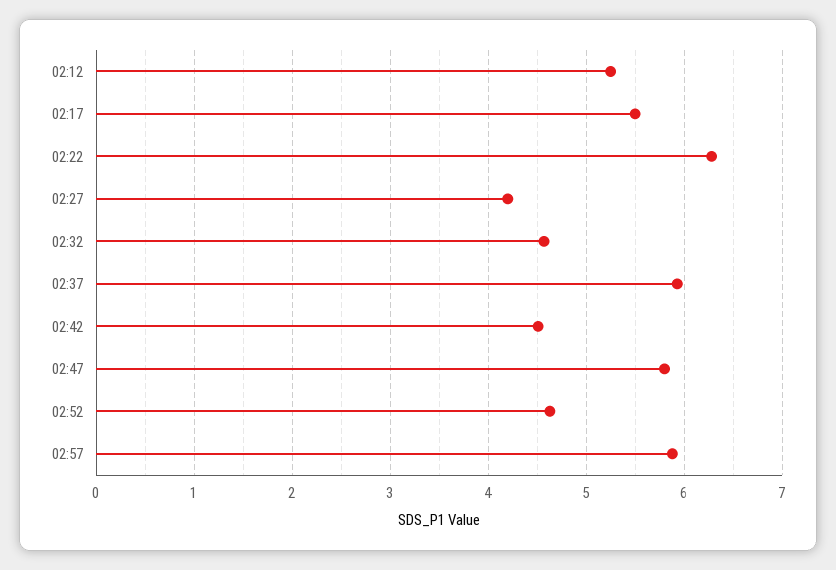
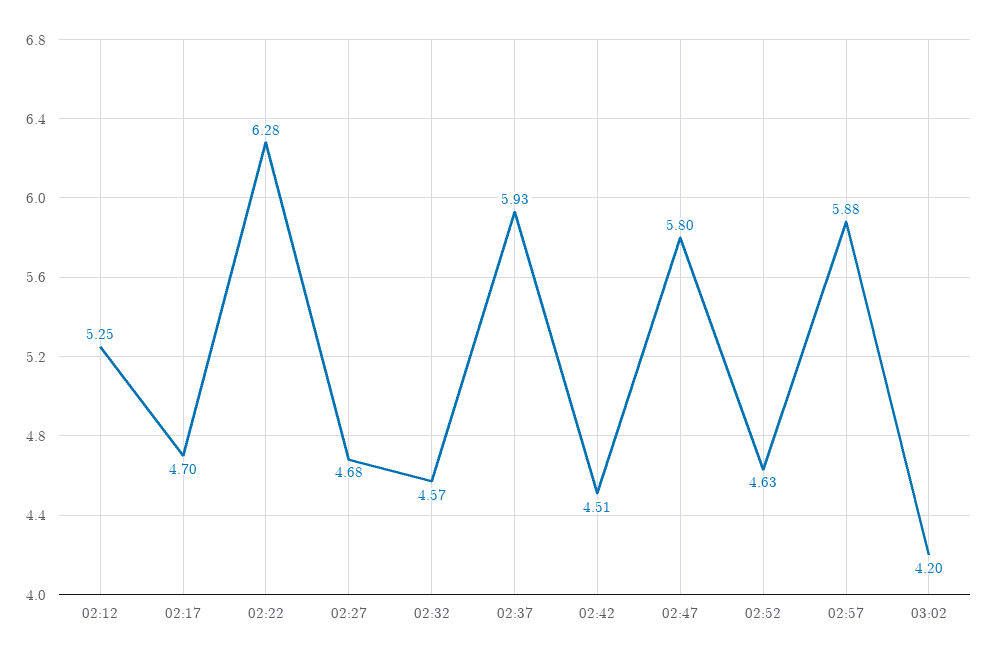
02:17: 5.5 -> 4.7
02:27: 4.2 -> 4.68
03:02: none -> 4.2

